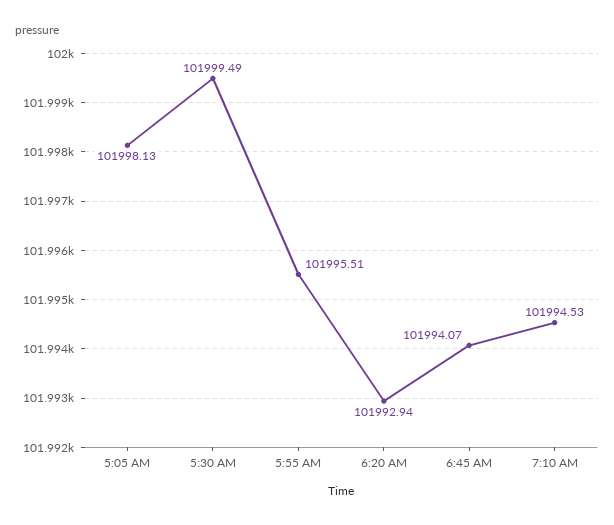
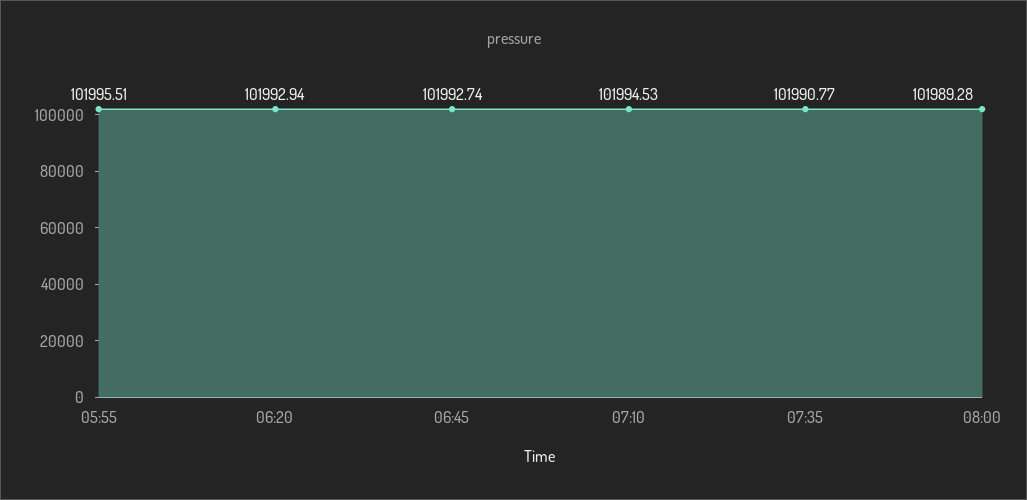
5:05 AM: 101998.13 -> none
5:30 AM: 101999.49 -> none
6:45 AM: 101994.07 -> 101992.74
07:35: none -> 101990.77
08:00: none -> 101989.28

